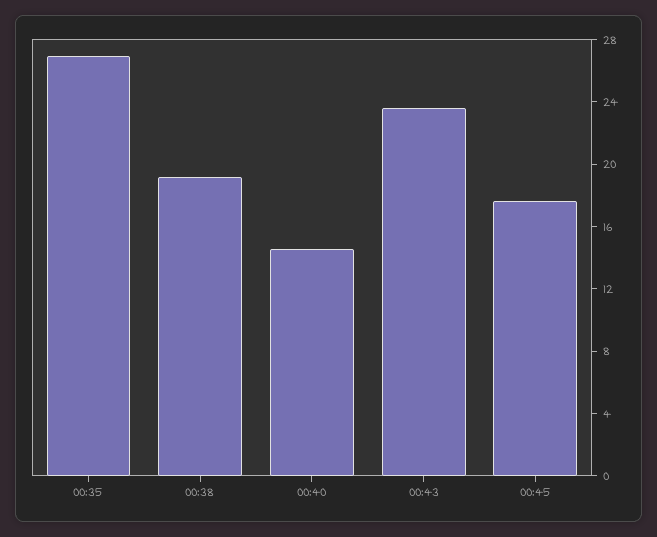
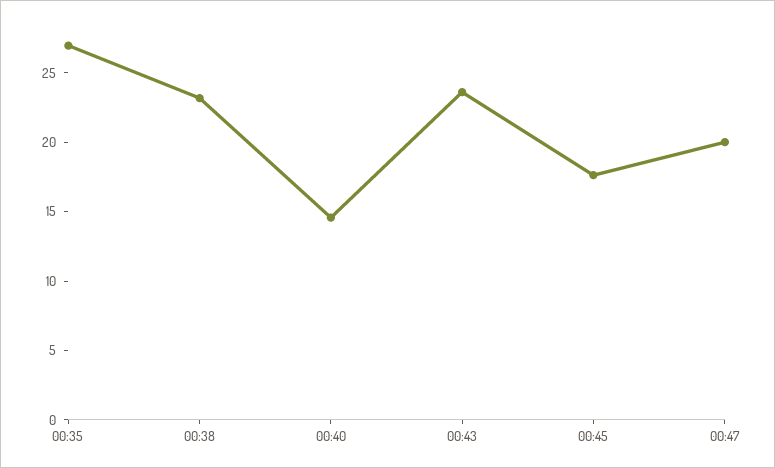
00:38: 19 -> 23
00:47: none -> 20

